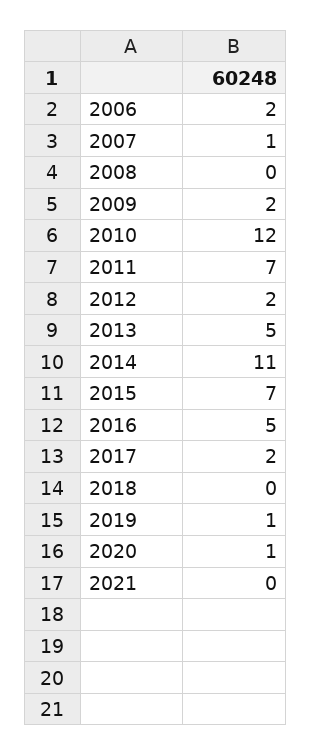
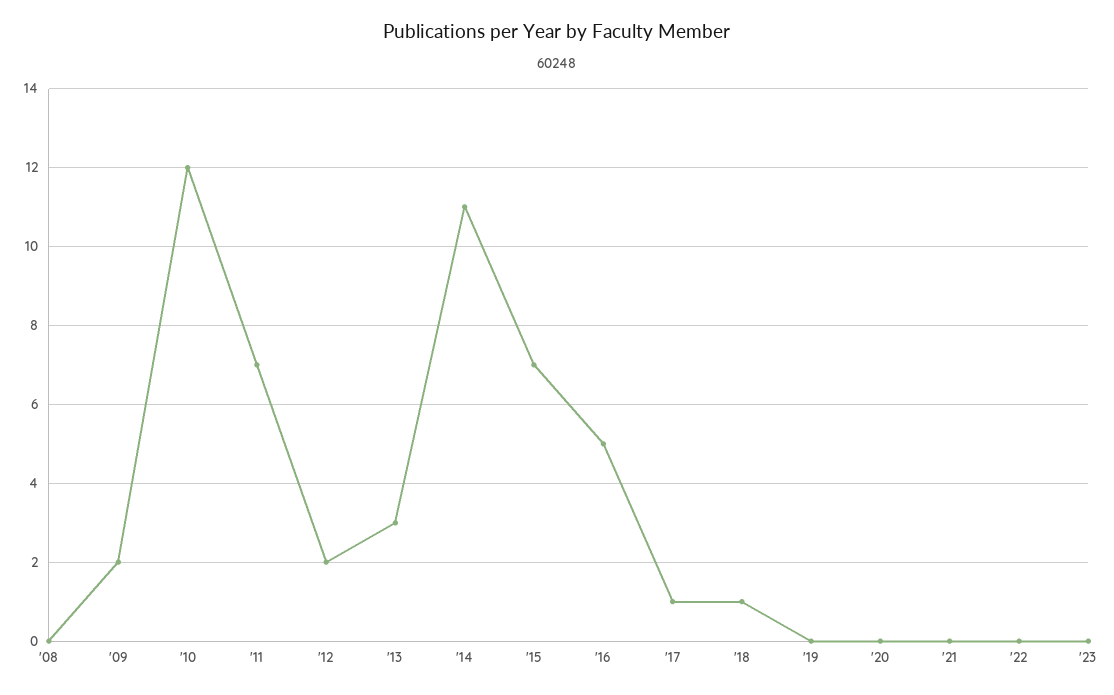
2006: 2 -> none
2007: 1 -> none
2013: 5 -> 3
2017: 2 -> 1
2018: 0 -> 1
2019: 1 -> 0
2020: 1 -> 0
'22: none -> 0
'23: none -> 0

